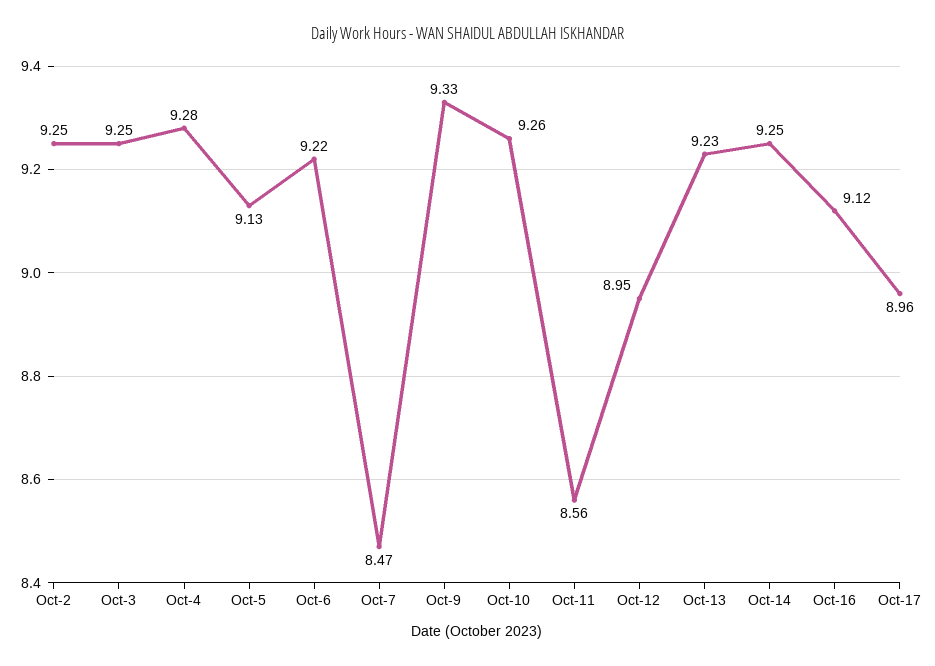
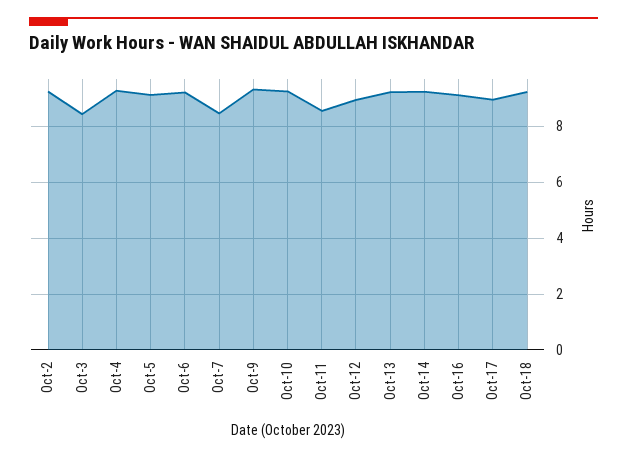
Oct-3: 9.25 -> 8.5
Oct-18: none -> 9.25

